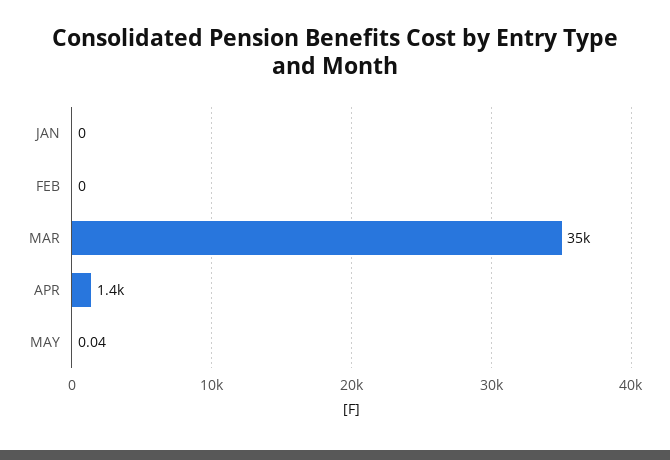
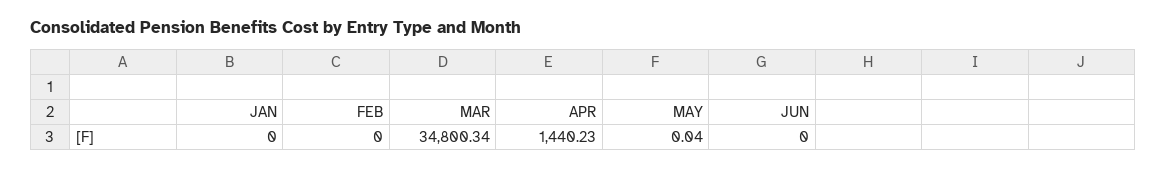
JUN: none -> 0

